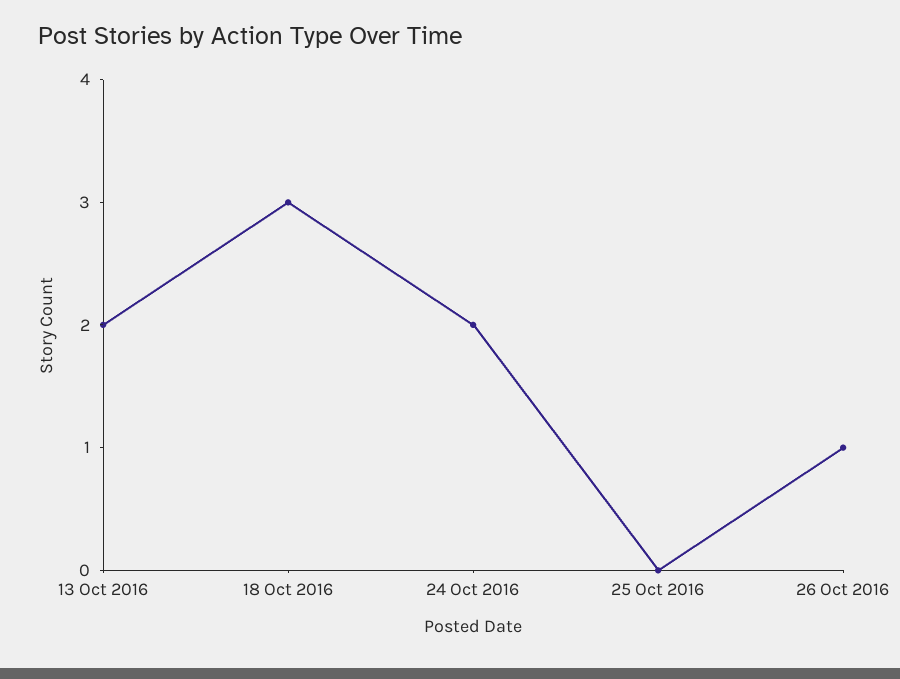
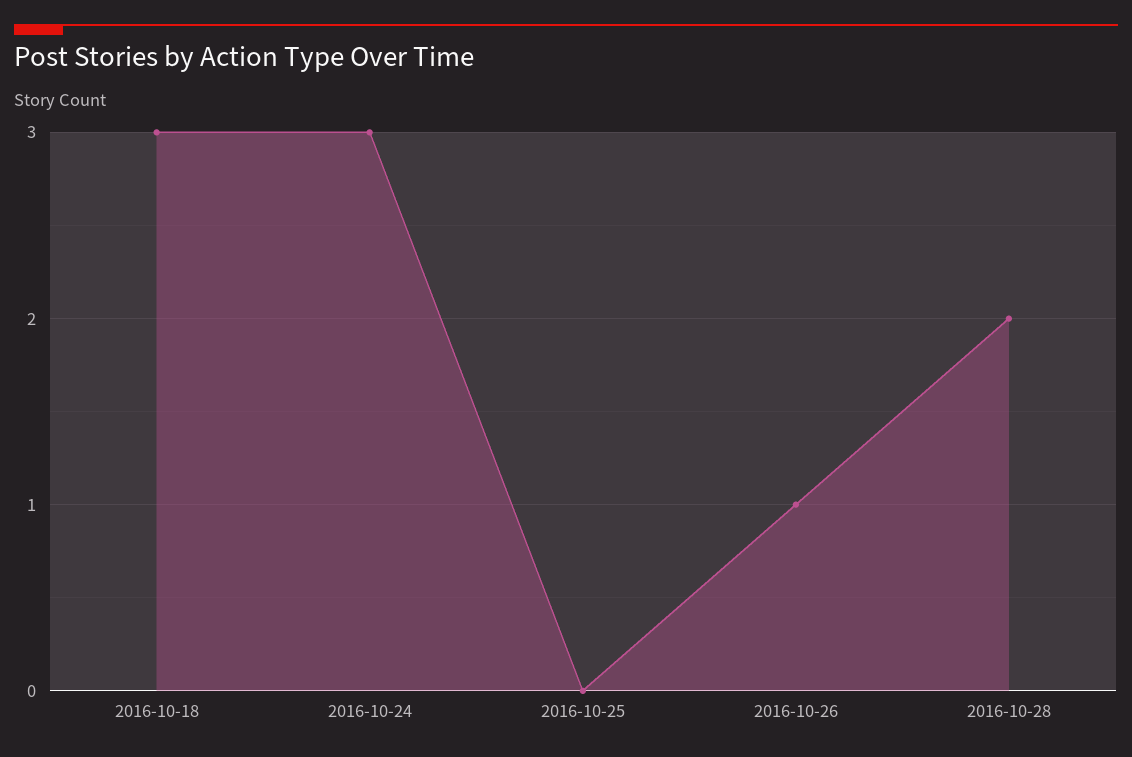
13 Oct 2016: 2 -> none
24 Oct 2016: 2 -> 3
2016-10-28: none -> 2

